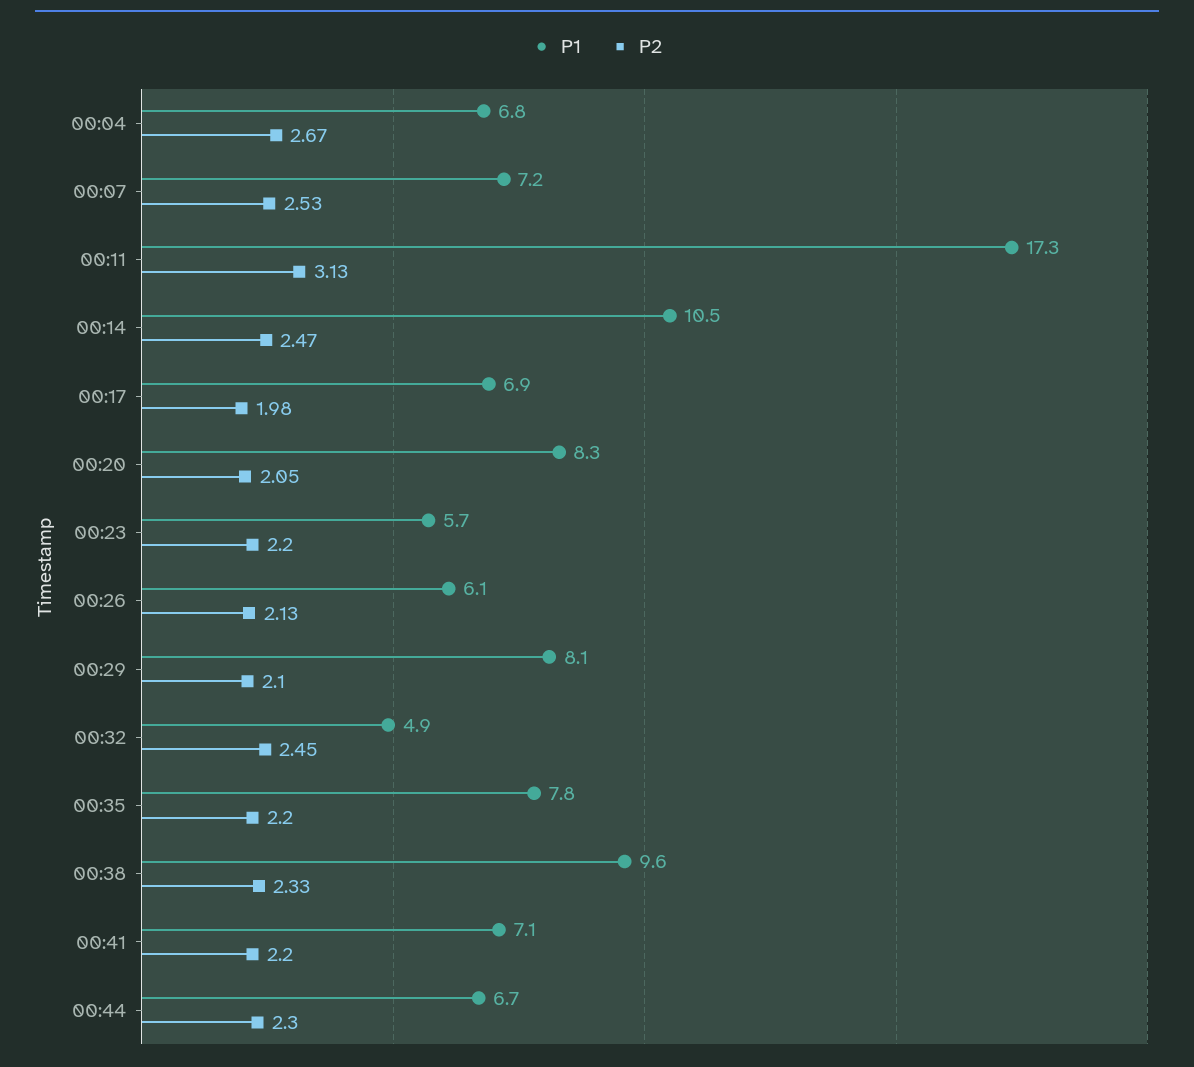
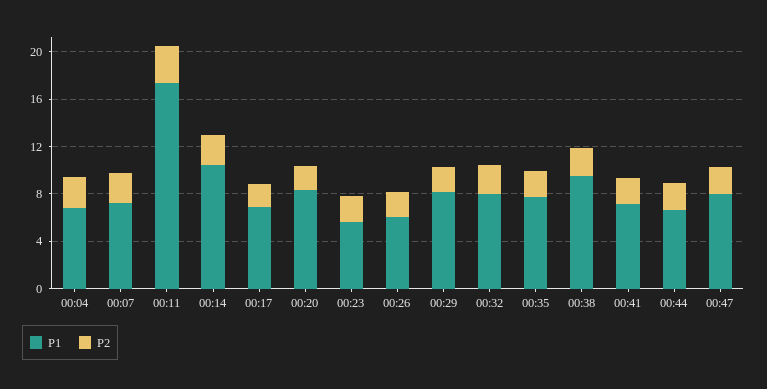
P1, 00:32: 4.9 -> 8
P1, 00:47: none -> 8
P2, 00:47: none -> 2

